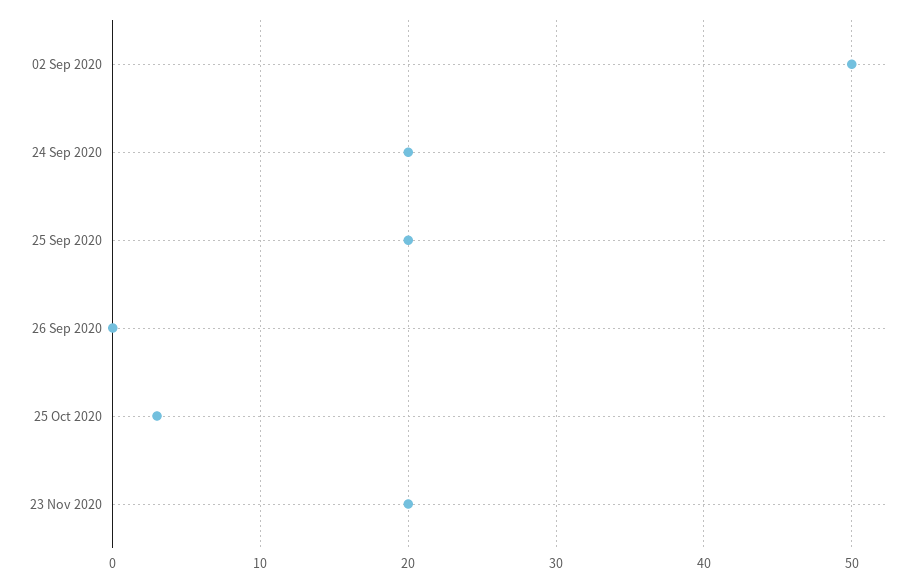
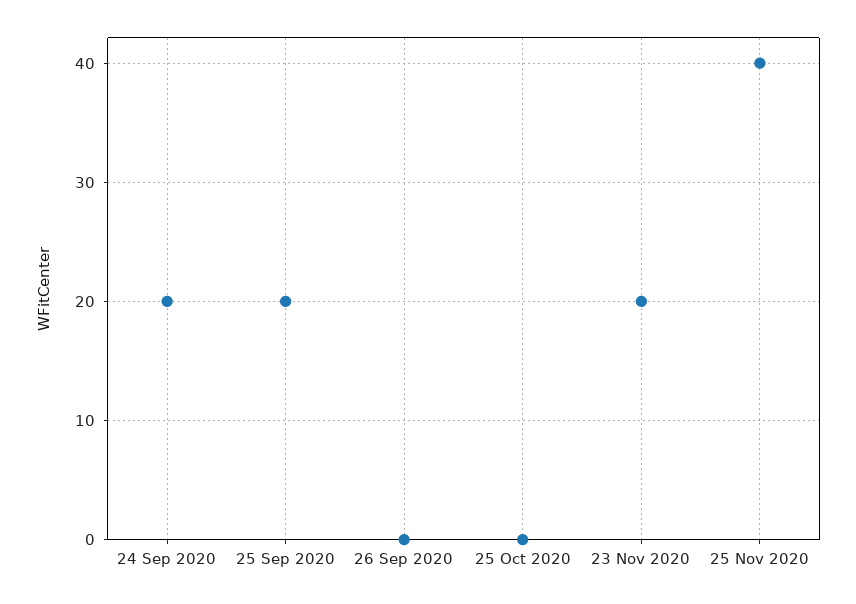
02 Sep 2020: 50 -> none
25 Oct 2020: 3 -> 0
25 Nov 2020: none -> 40

